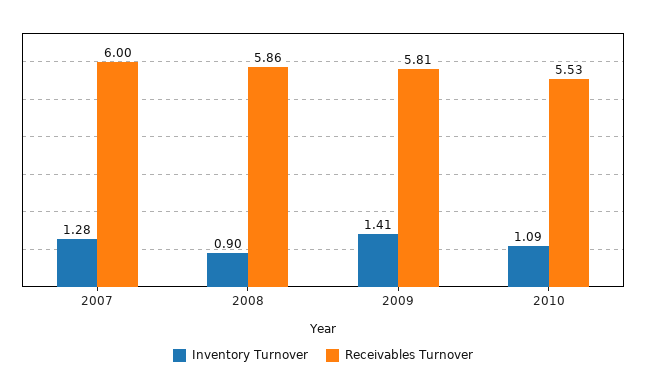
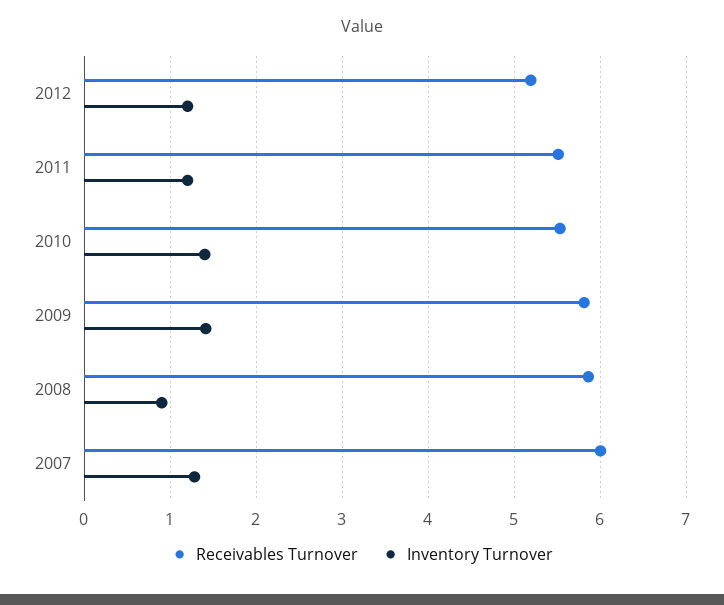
Inventory Turnover, 2010: 1.09 -> 1.4
Receivables Turnover, 2012: none -> 5.2
Inventory Turnover, 2012: none -> 1.2
Receivables Turnover, 2011: none -> 5.5
Inventory Turnover, 2011: none -> 1.2

